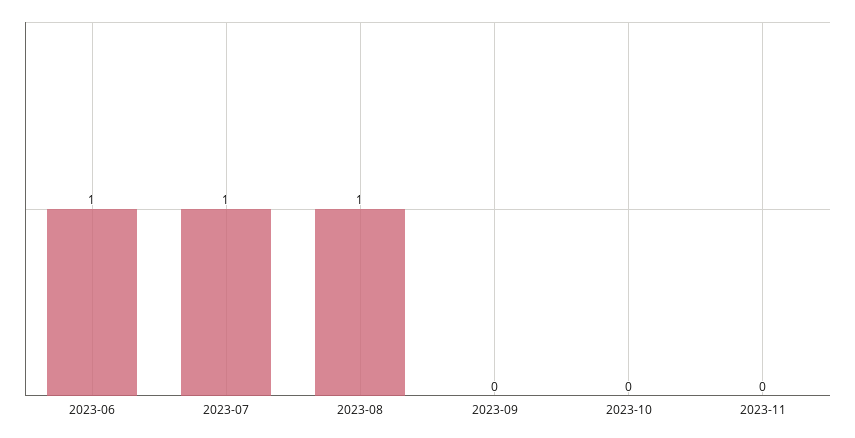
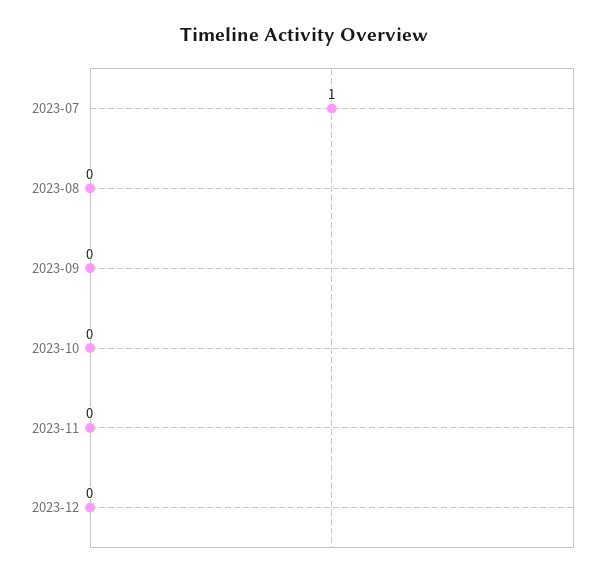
2023-06: 1 -> none
2023-08: 1 -> 0
2023-12: none -> 0

